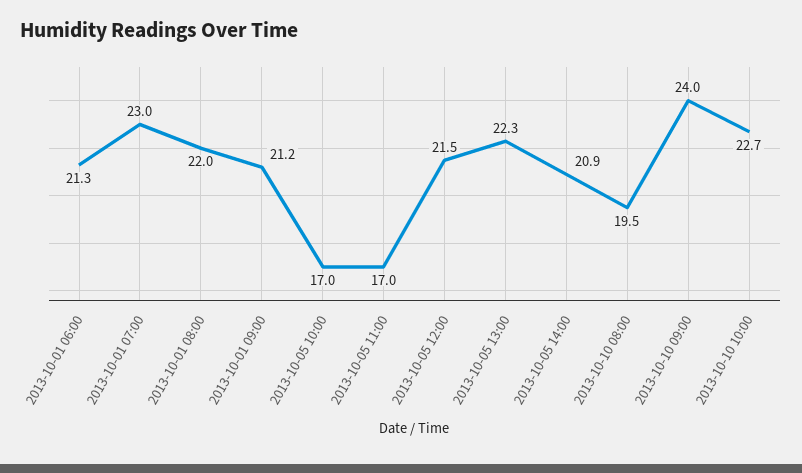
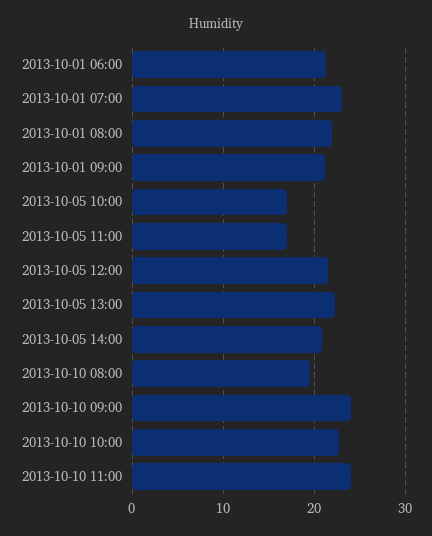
2013-10-10 11:00: none -> 24

